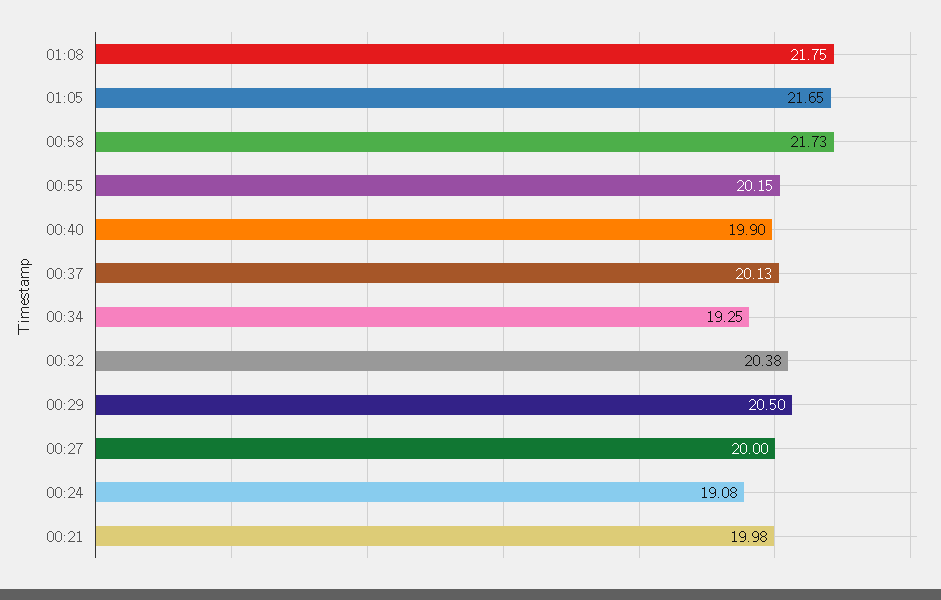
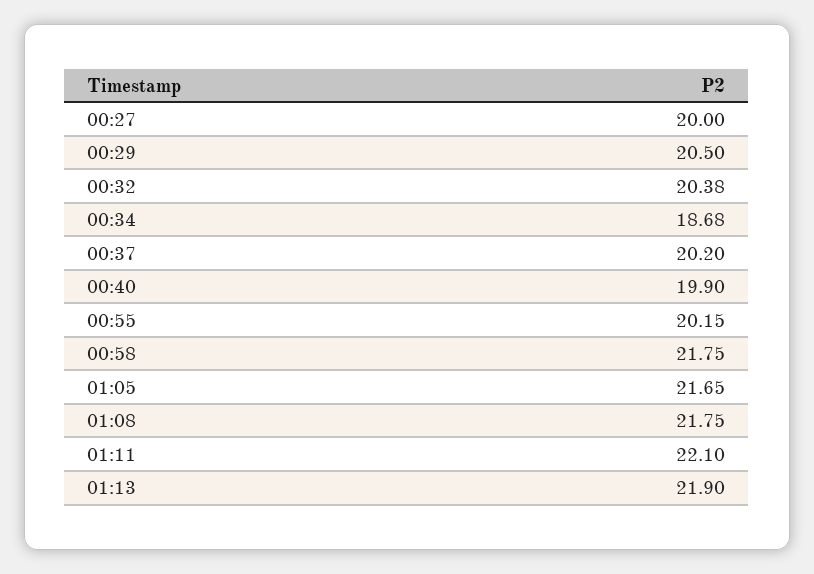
00:58: 21.73 -> 21.75
00:37: 20.13 -> 20.2
00:34: 19.25 -> 18.68
00:24: 19.08 -> none
00:21: 19.98 -> none
01:11: none -> 22.1
01:13: none -> 21.9

